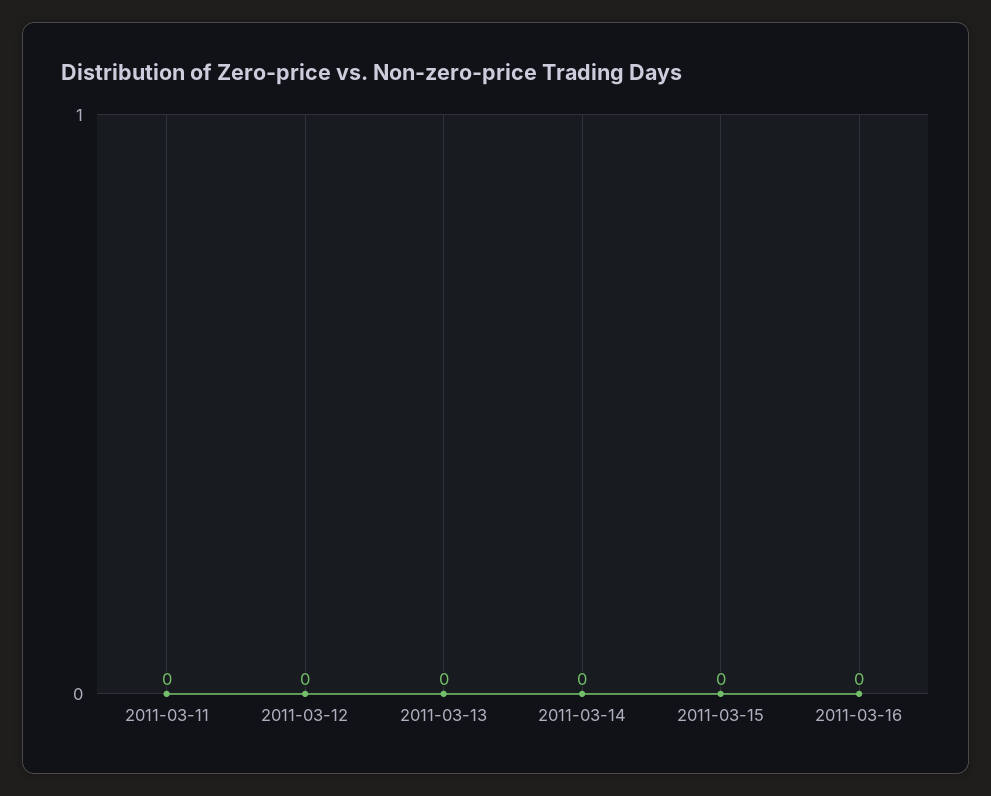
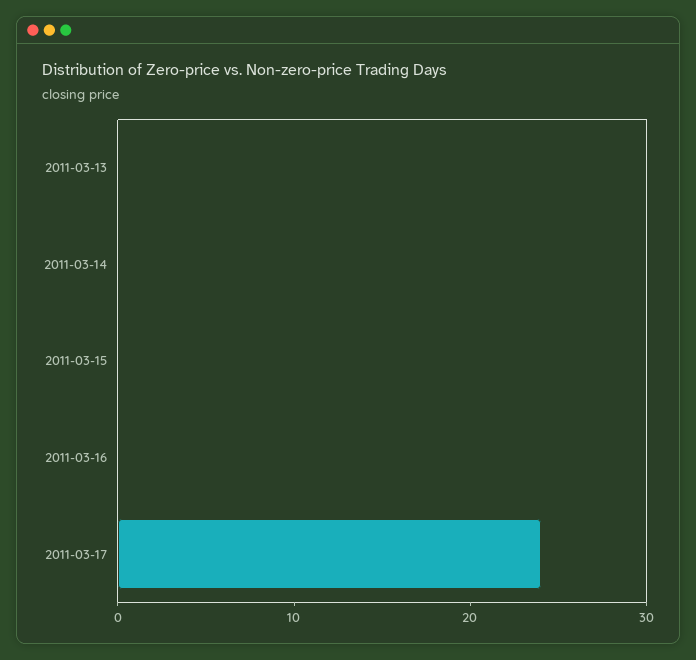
2011-03-11: 0 -> none
2011-03-12: 0 -> none
2011-03-17: none -> 24

